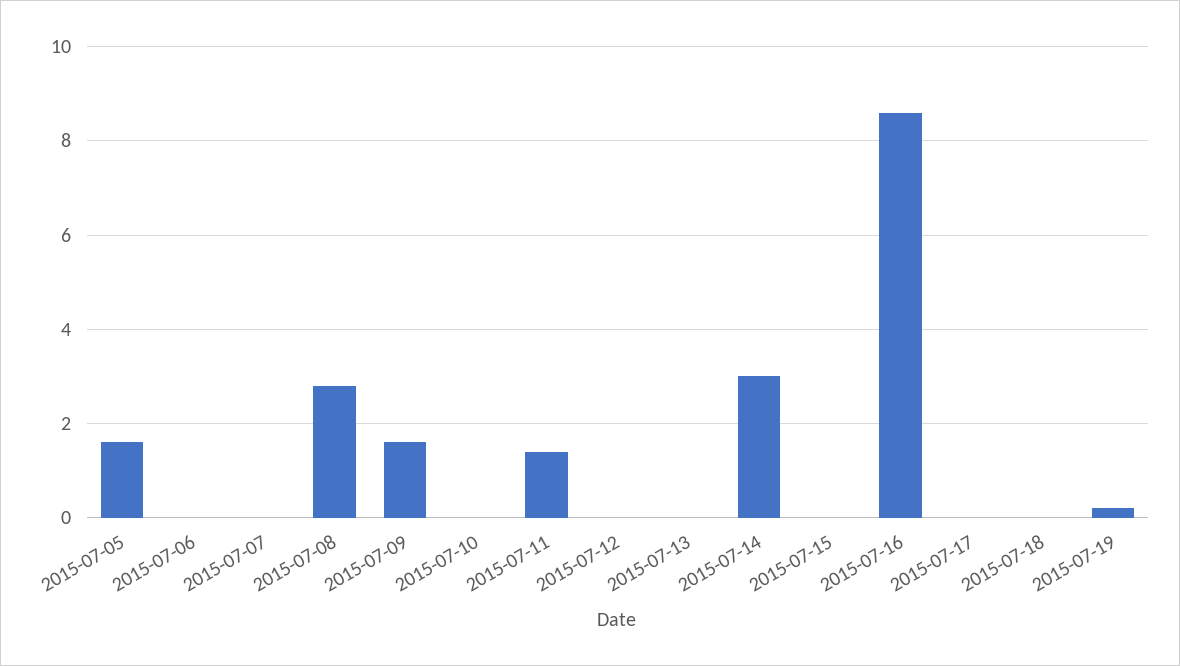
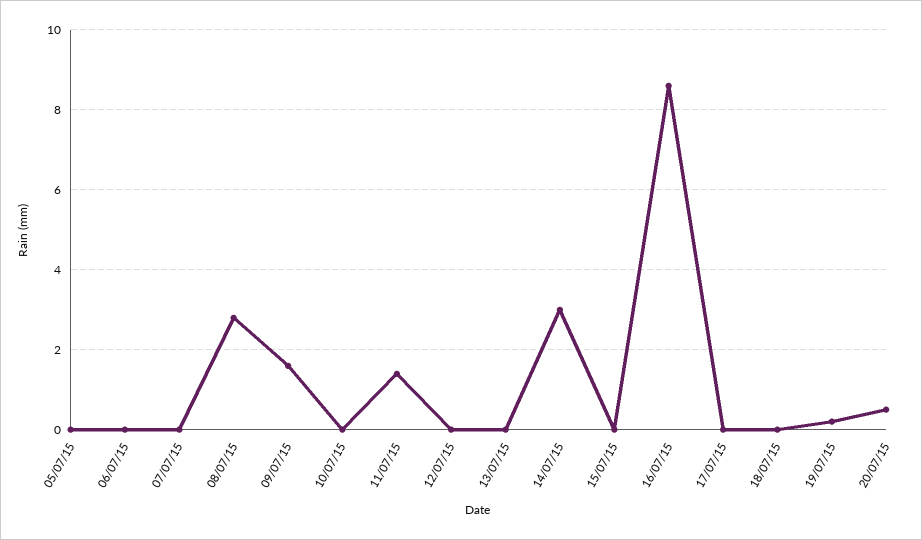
2015-07-05: 1.5 -> 0
20/07/15: none -> 0.5

